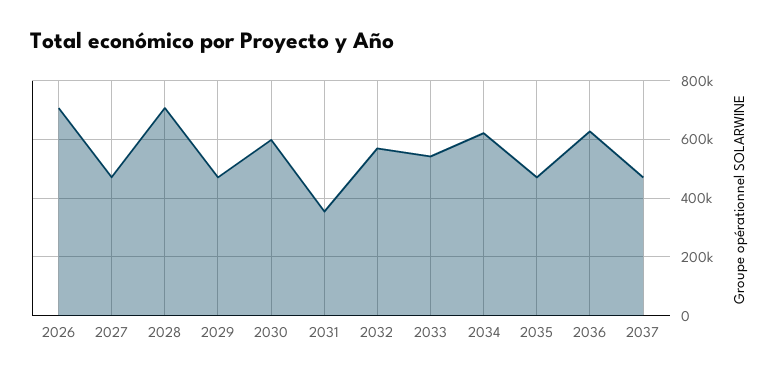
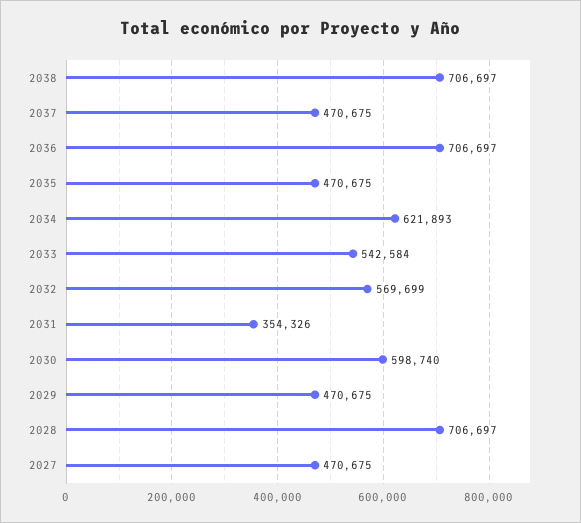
2026: 700000 -> none
2036: 625000 -> 706697
2038: none -> 706697

